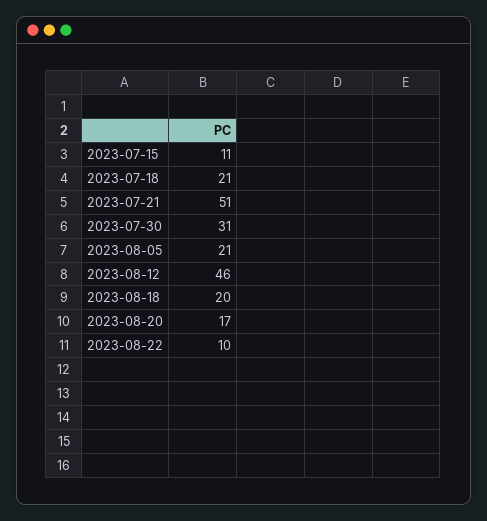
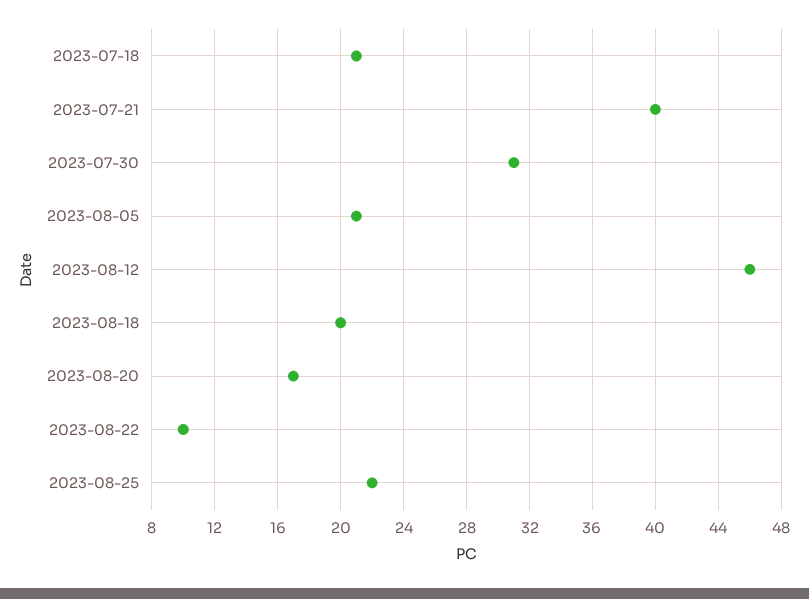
2023-07-15: 11 -> none
2023-07-21: 51 -> 40
2023-08-25: none -> 22

